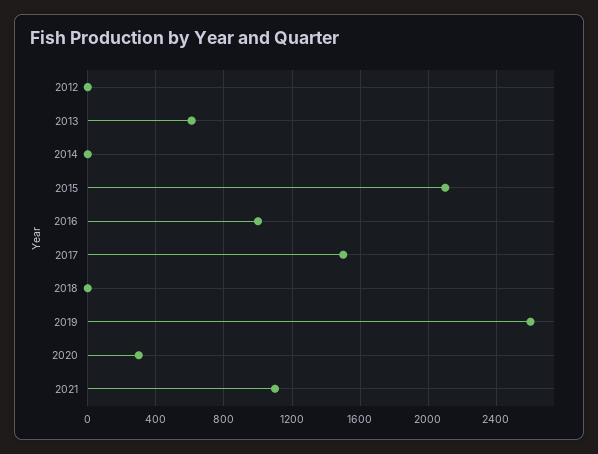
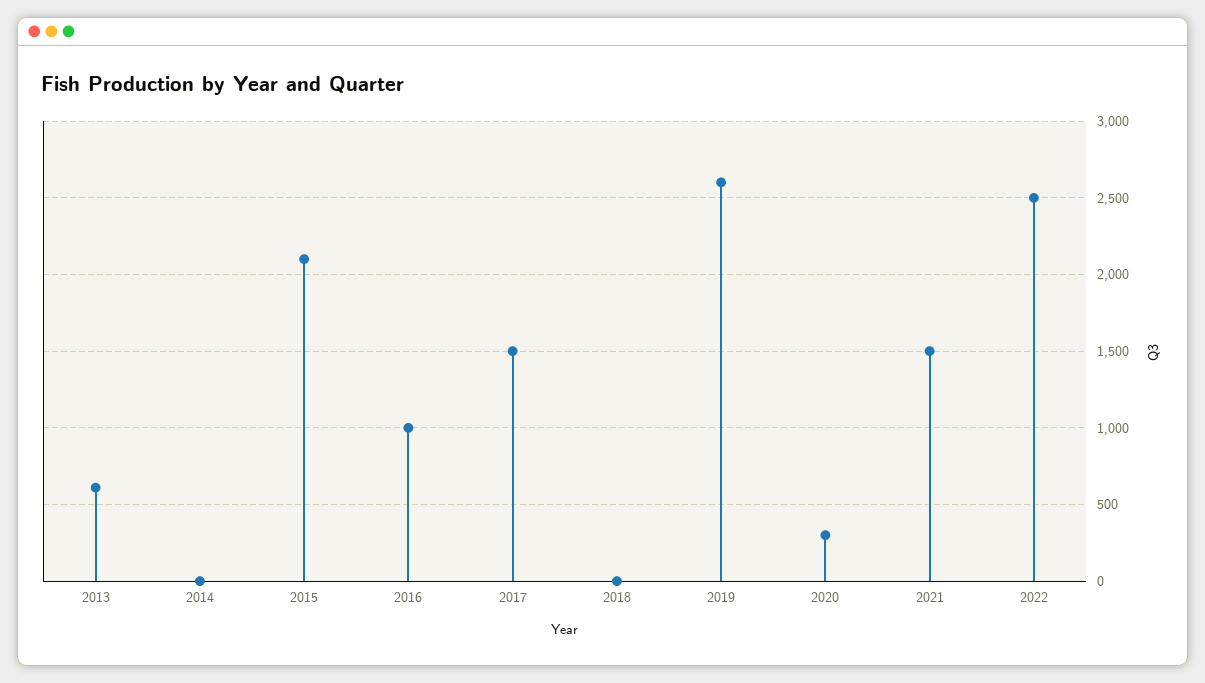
2012: 0 -> none
2021: 1100 -> 1500
2022: none -> 2500

